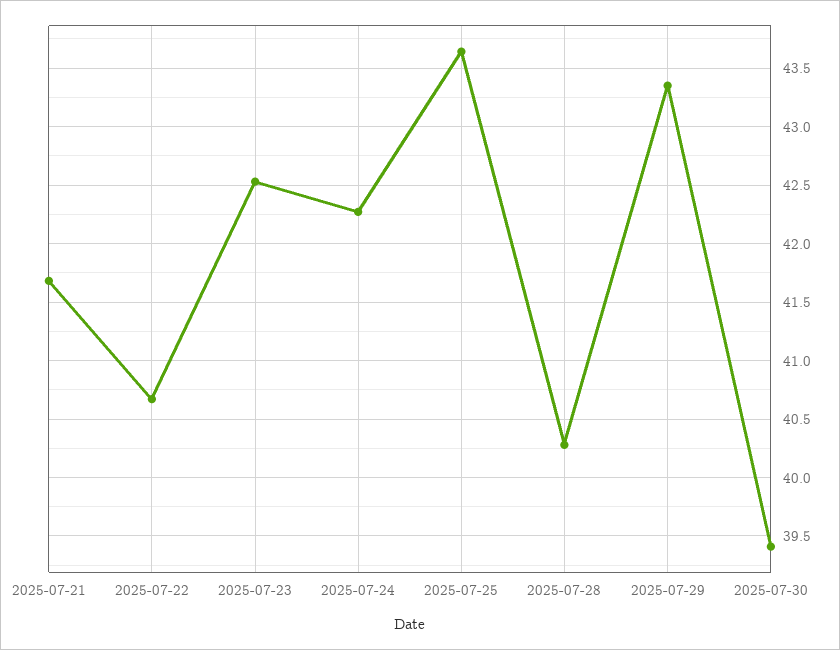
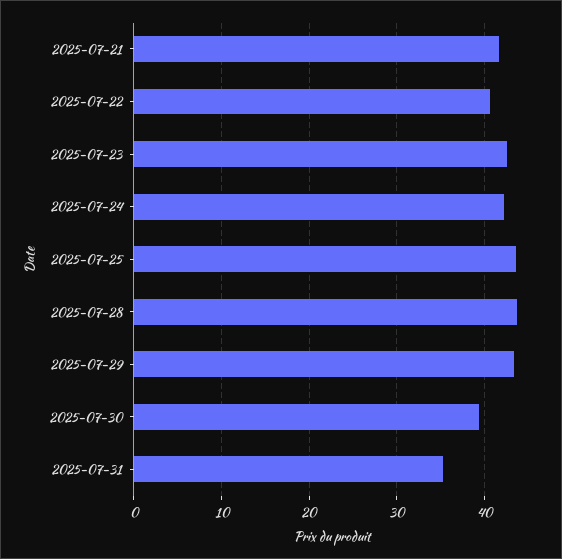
2025-07-28: 40.3 -> 44
2025-07-31: none -> 35

